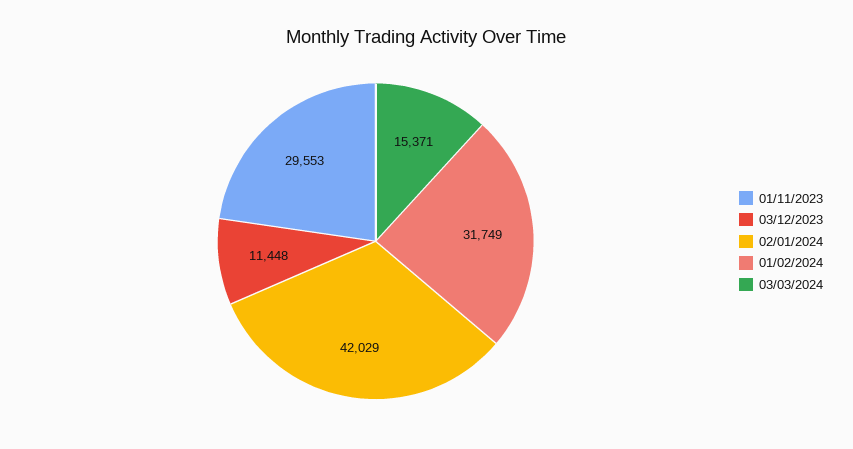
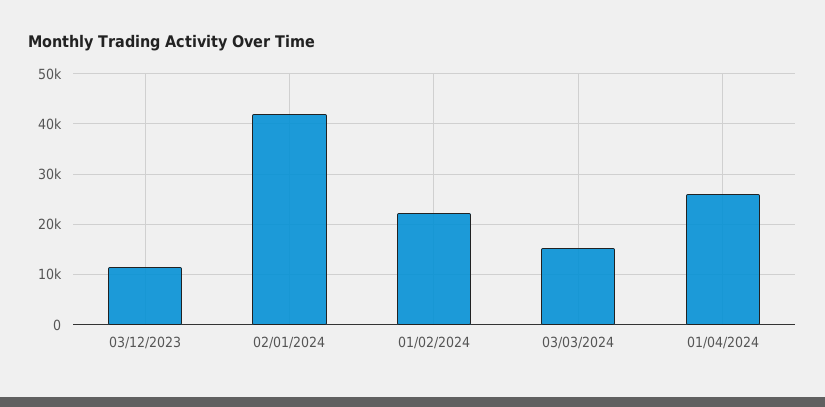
01/11/2023: 29553 -> none
01/02/2024: 31749 -> 22000
01/04/2024: none -> 26000

